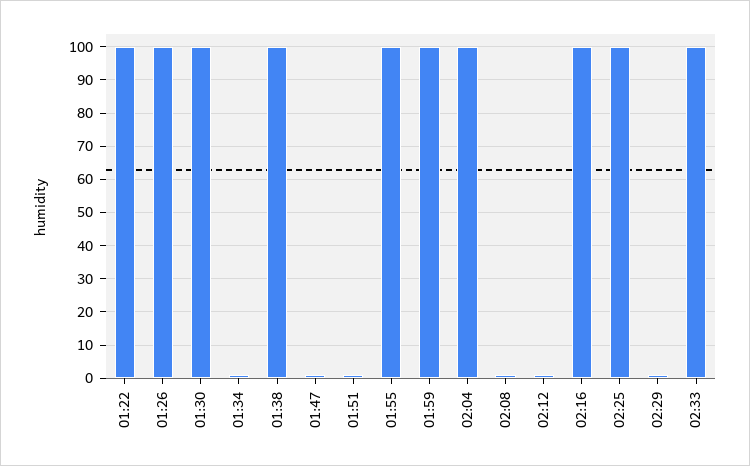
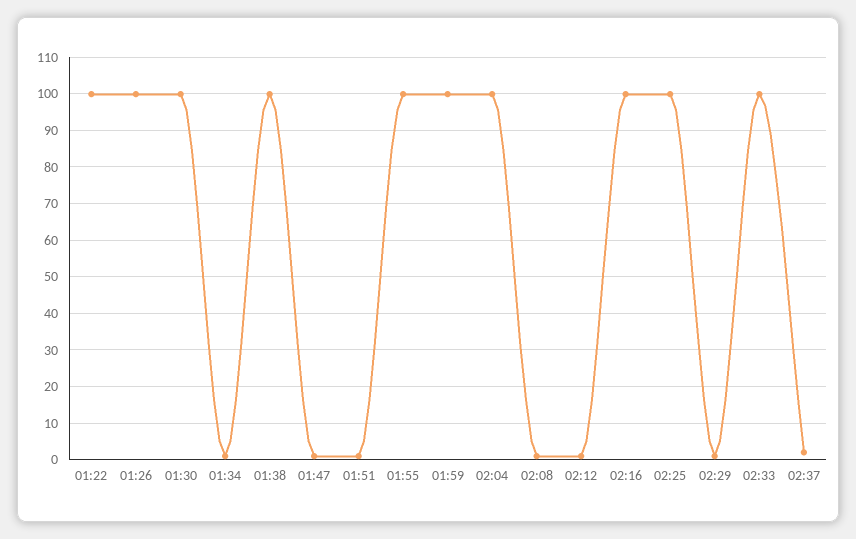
02:37: none -> 2

